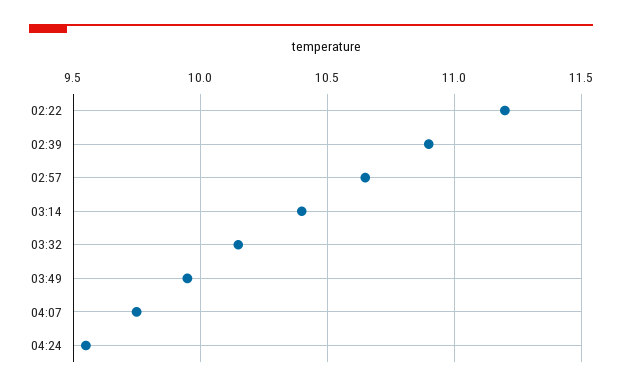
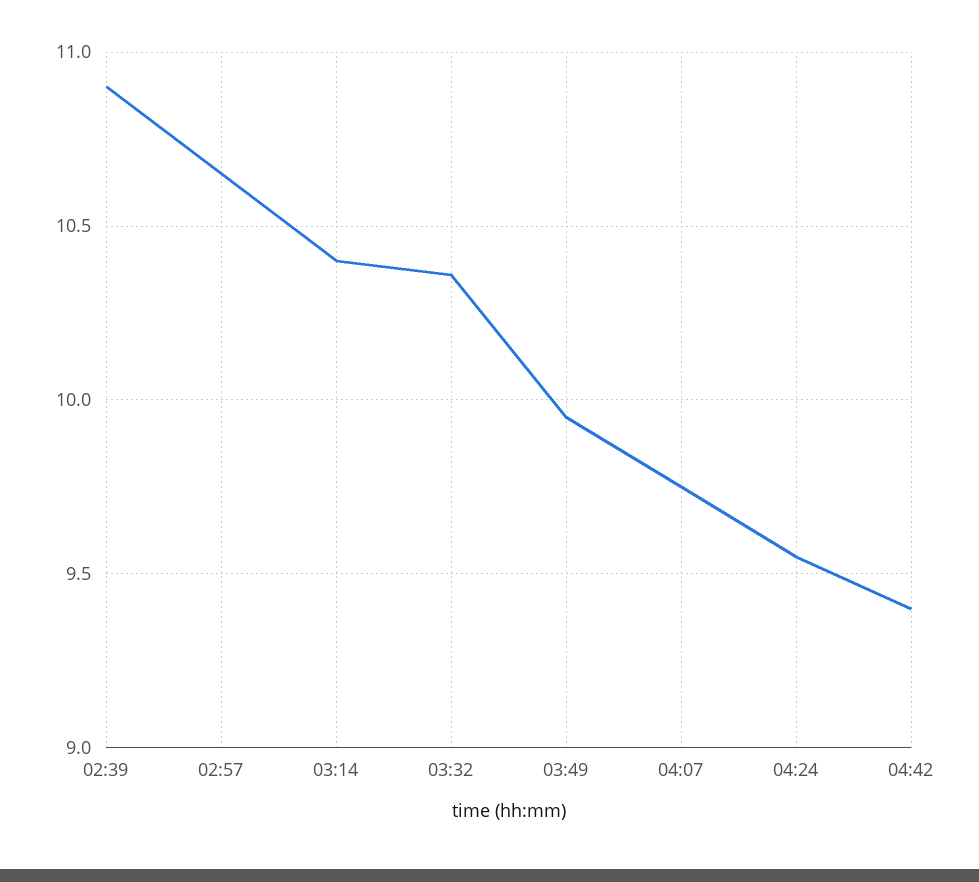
02:22: 11.2 -> none
03:32: 10.15 -> 10.35
04:42: none -> 9.4

